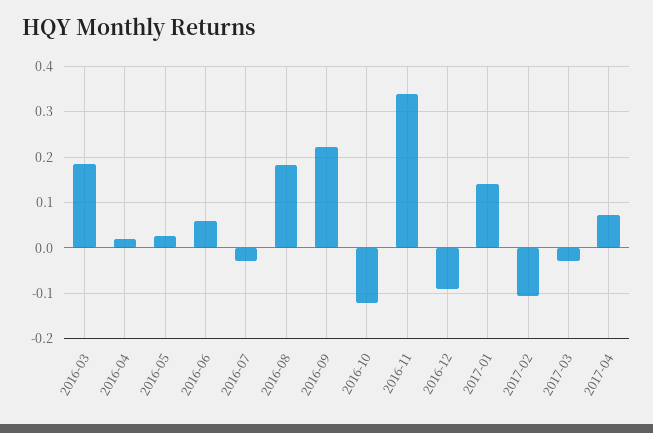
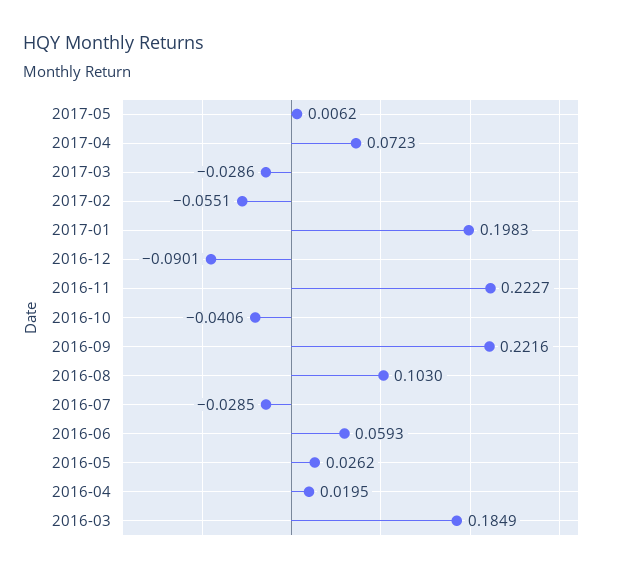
2016-08: 0.18 -> 0.103
2016-10: -0.12 -> -0.0406
2016-11: 0.34 -> 0.2227
2017-01: 0.14 -> 0.1983
2017-02: -0.1 -> -0.0551
2017-05: none -> 0.0062

